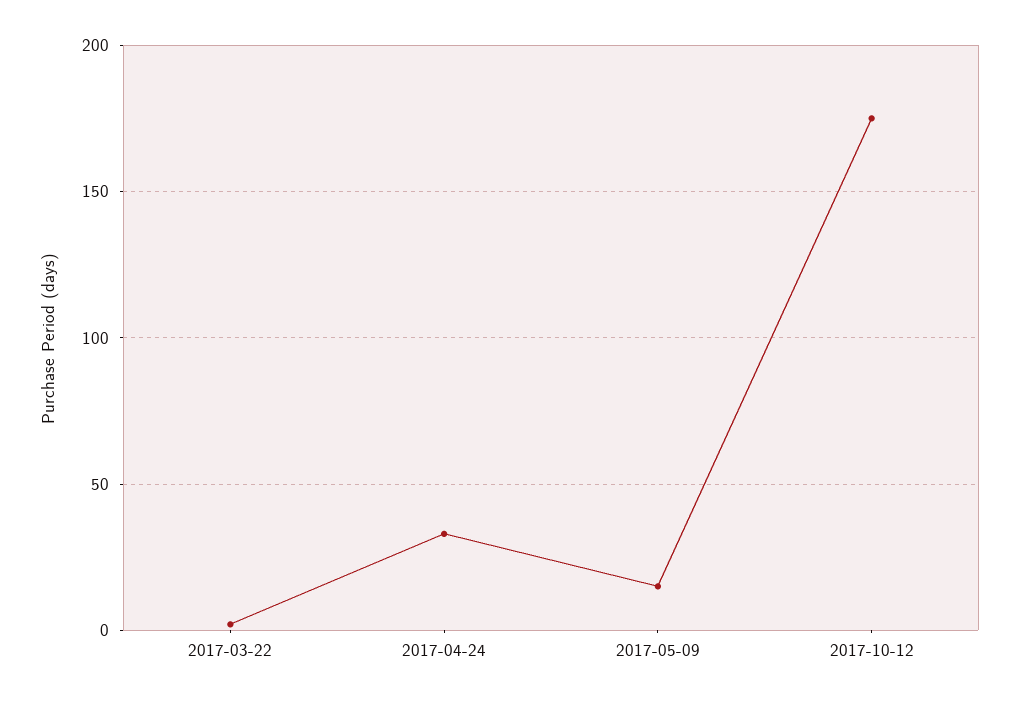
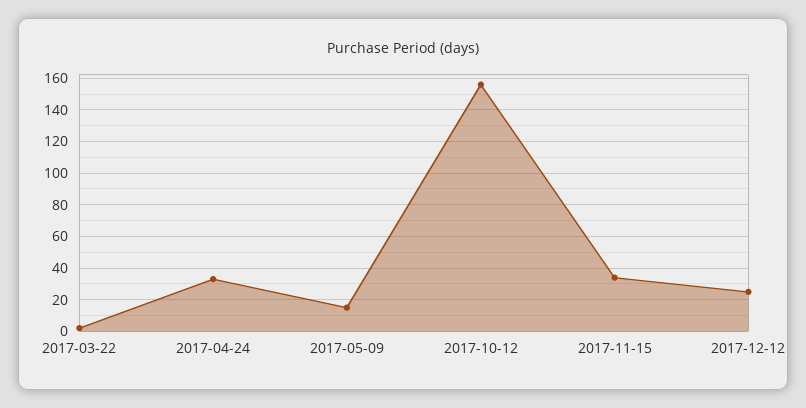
2017-10-12: 175 -> 155
2017-11-15: none -> 35
2017-12-12: none -> 25

